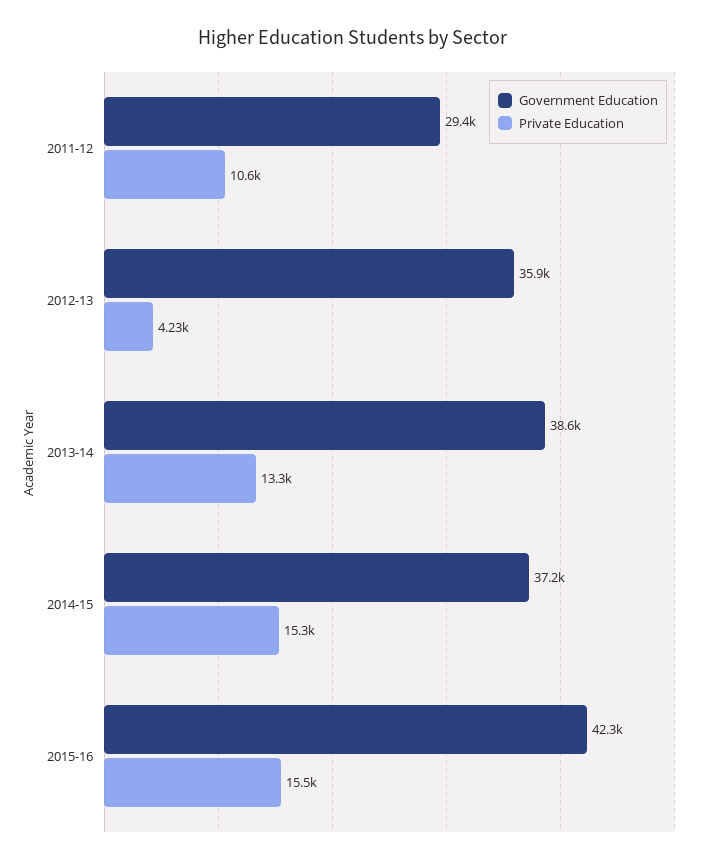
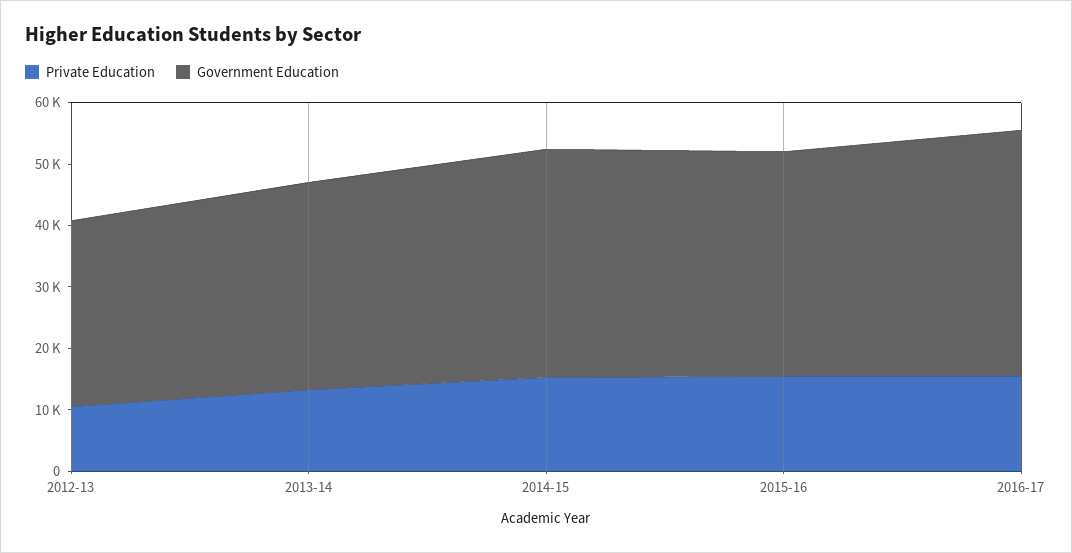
Government Education, 2011-12: 29400 -> none
Private Education, 2011-12: 10600 -> none
Government Education, 2012-13: 35900 -> 30000
Private Education, 2012-13: 4230 -> 10000
Government Education, 2013-14: 38600 -> 34000
Government Education, 2015-16: 42300 -> 36000
Private Education, 2016-17: none -> 16000
Government Education, 2016-17: none -> 40000

